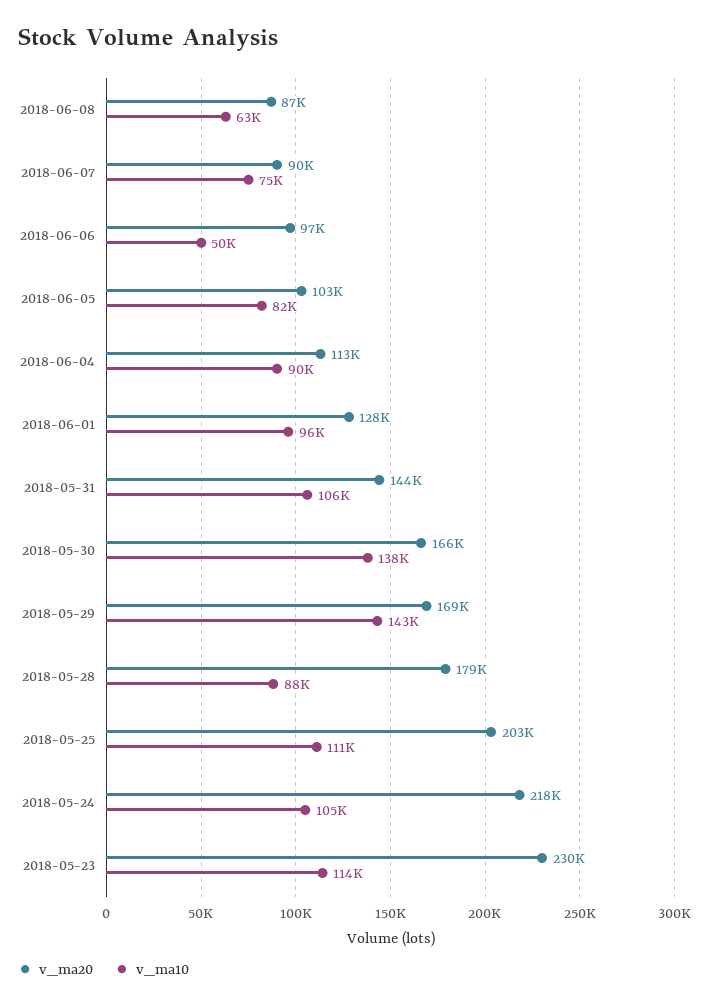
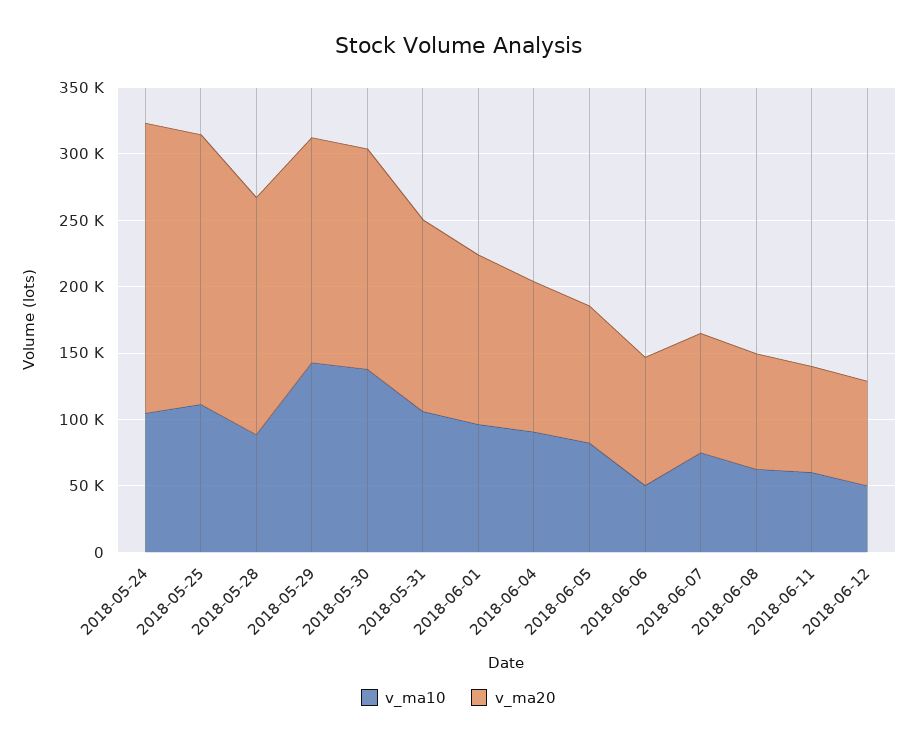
v_ma20, 2018-05-23: 230000 -> none
v_ma10, 2018-05-23: 114000 -> none
v_ma10, 2018-06-11: none -> 60000
v_ma20, 2018-06-11: none -> 80000
v_ma10, 2018-06-12: none -> 50000
v_ma20, 2018-06-12: none -> 80000

